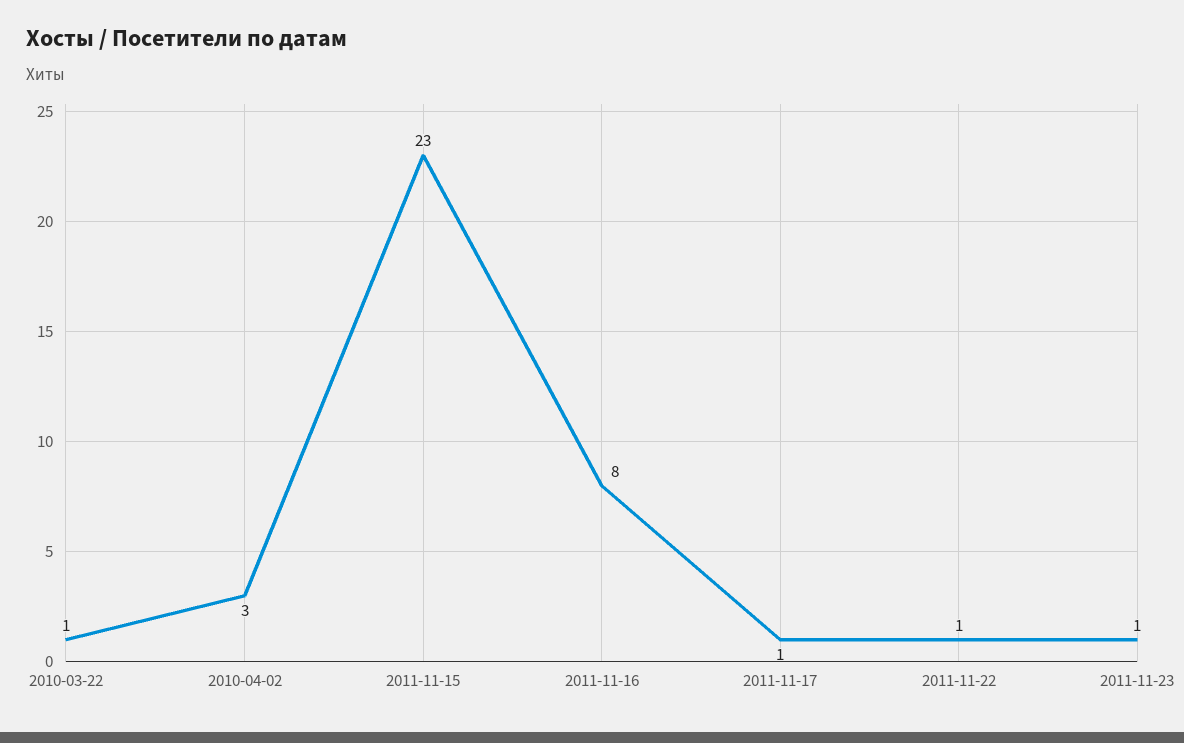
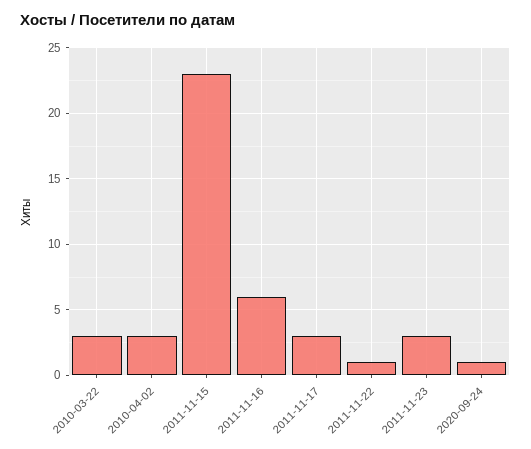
2010-03-22: 1 -> 3
2011-11-16: 8 -> 6
2011-11-17: 1 -> 3
2011-11-23: 1 -> 3
2020-09-24: none -> 1

